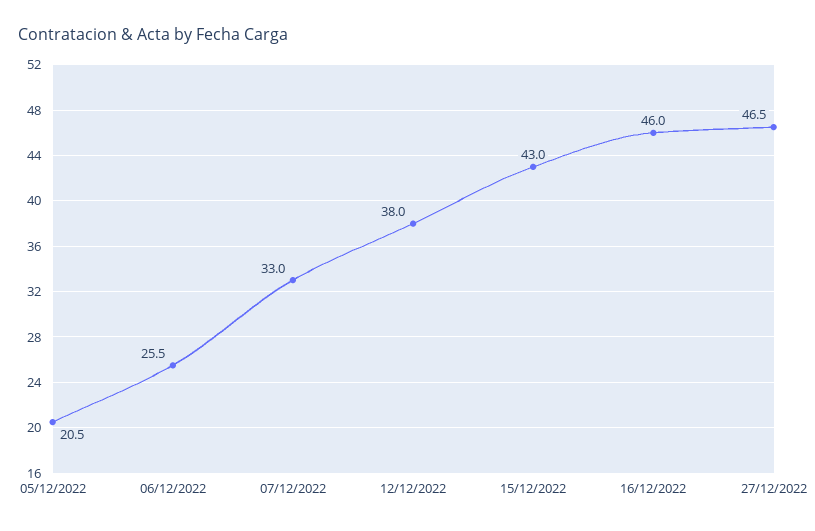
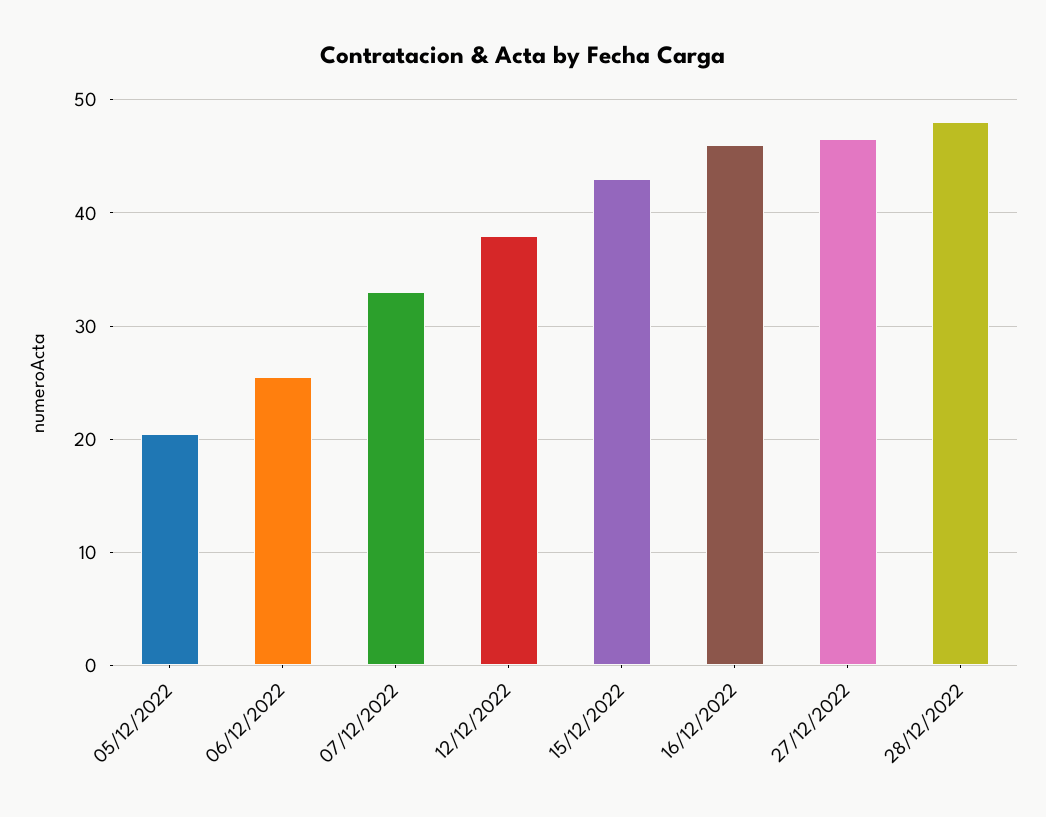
28/12/2022: none -> 48

